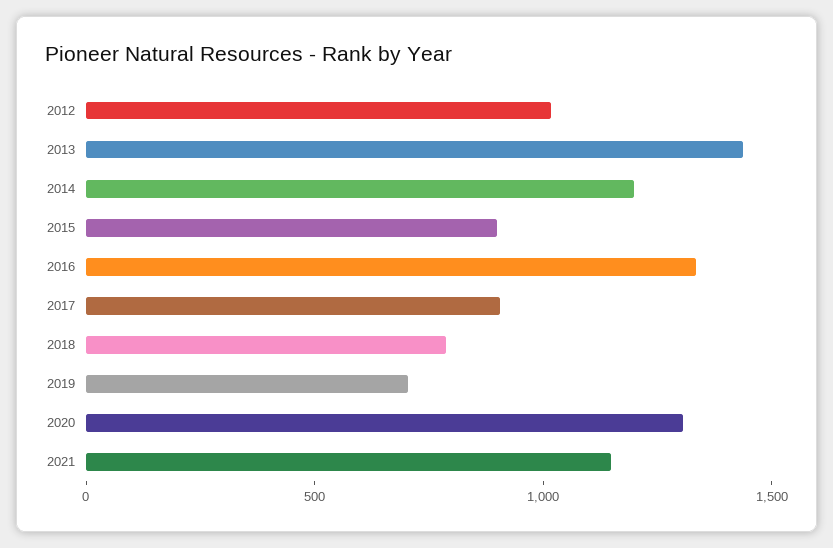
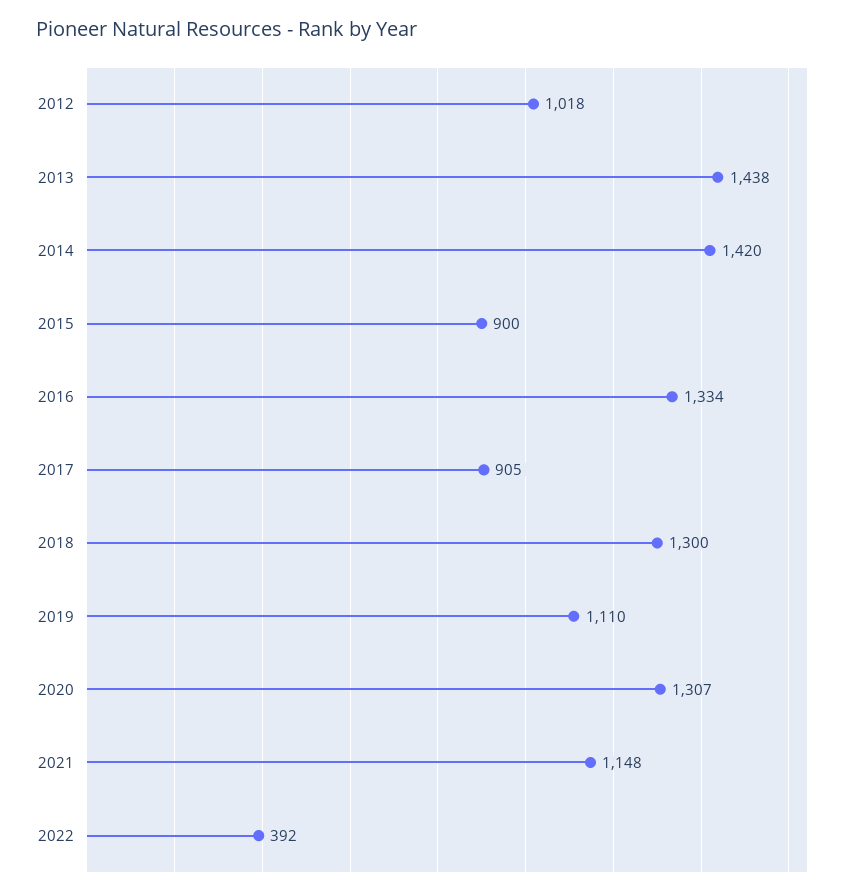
2014: 1200 -> 1420
2018: 800 -> 1300
2019: 700 -> 1110
2022: none -> 392

